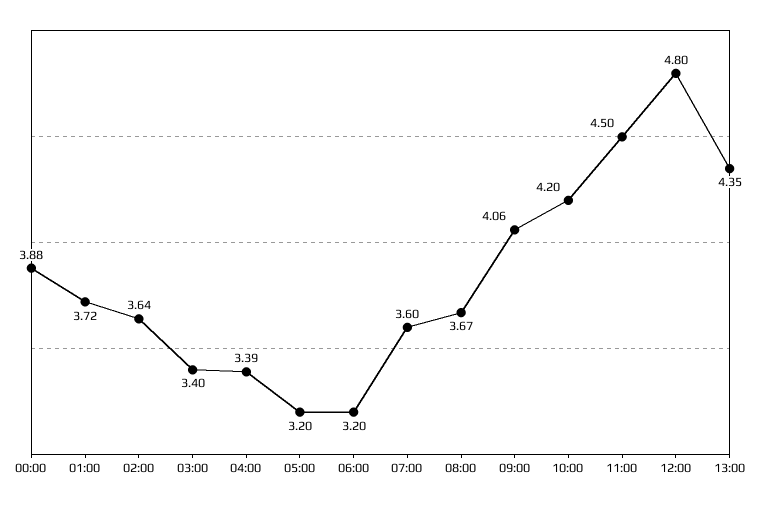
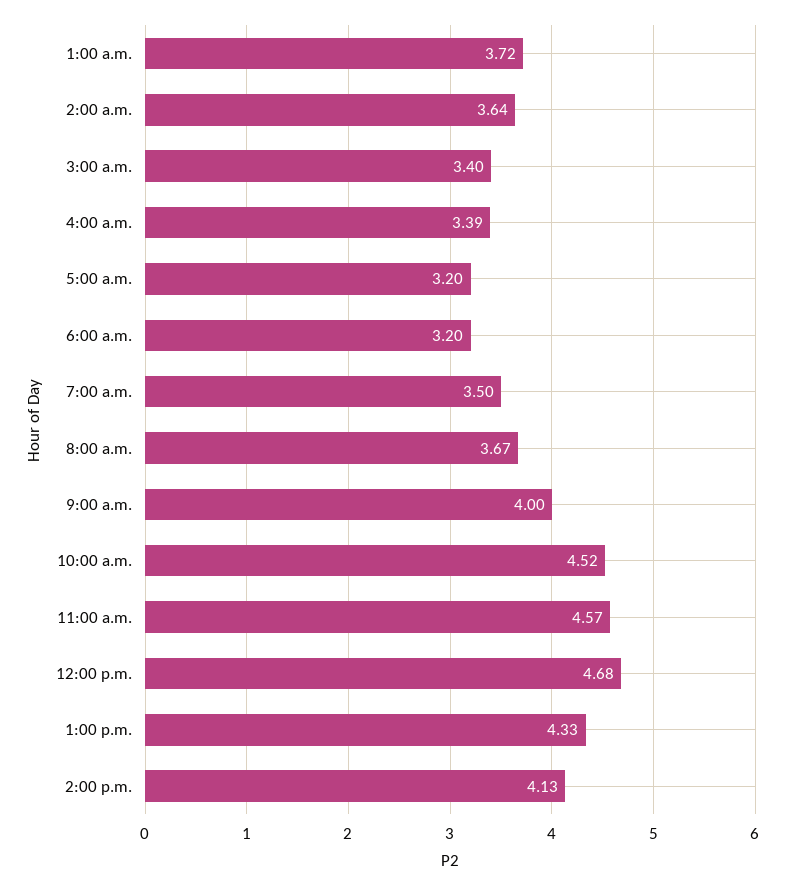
00:00: 3.88 -> none
07:00: 3.6 -> 3.5
09:00: 4.06 -> 4
10:00: 4.2 -> 4.52
11:00: 4.5 -> 4.57
12:00: 4.8 -> 4.68
13:00: 4.35 -> 4.33
2:00 p.m.: none -> 4.13

